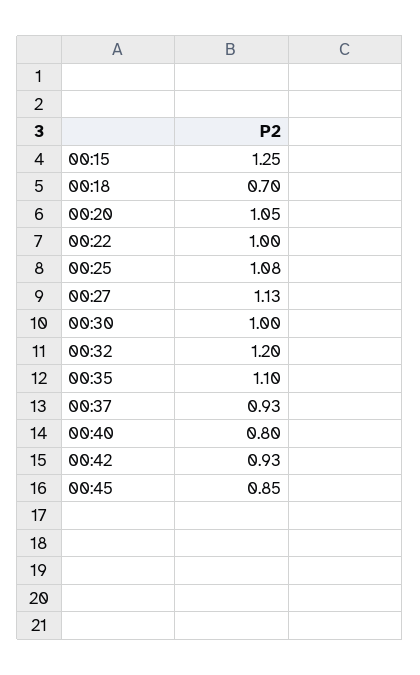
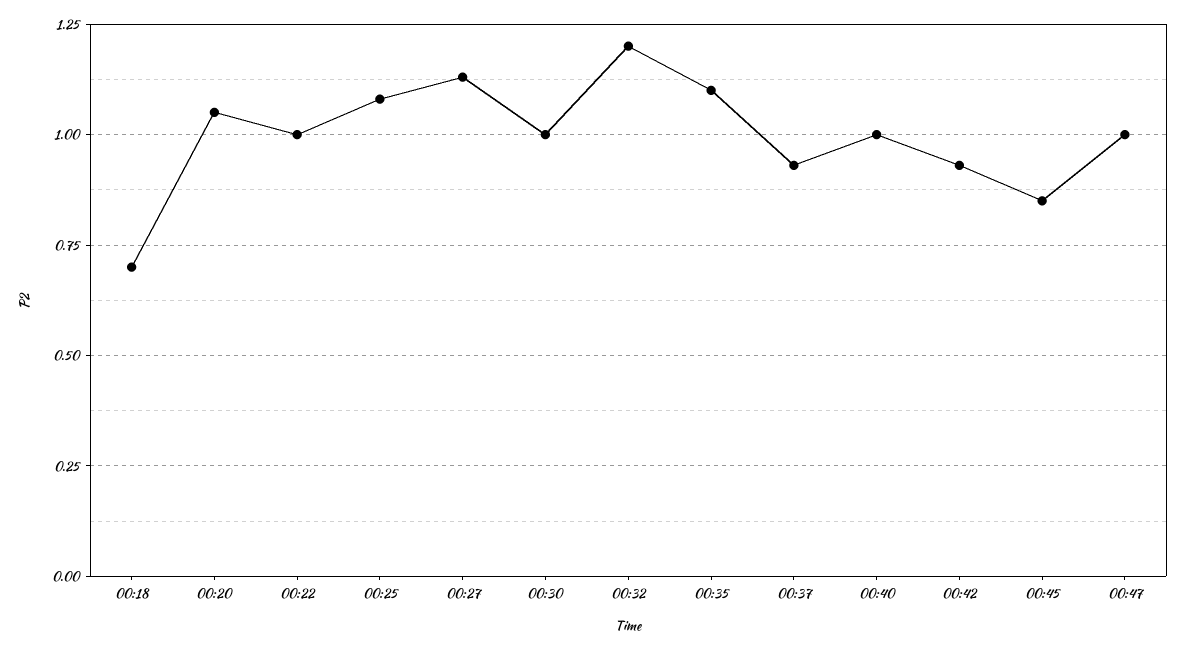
00:15: 1.25 -> none
00:40: 0.8 -> 1
00:47: none -> 1

